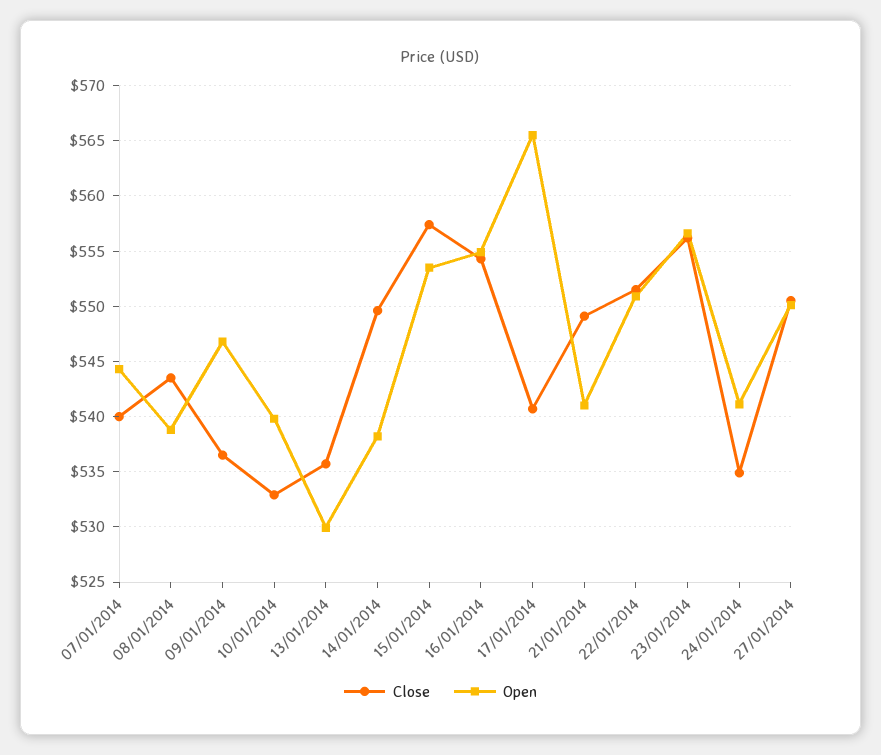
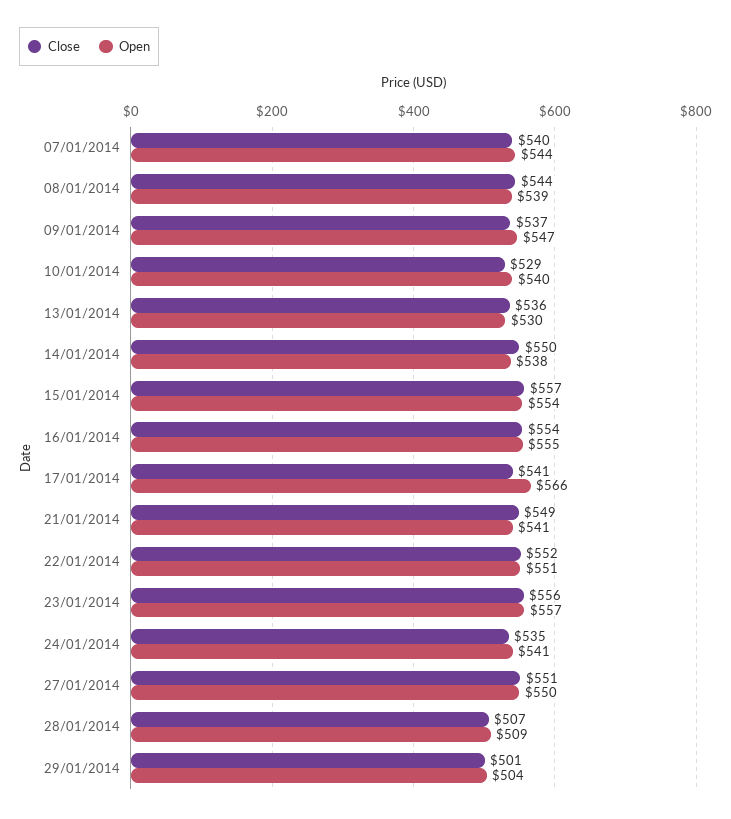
Close, 10/01/2014: 533 -> 529
Close, 28/01/2014: none -> 507
Open, 28/01/2014: none -> 509
Close, 29/01/2014: none -> 501
Open, 29/01/2014: none -> 504

